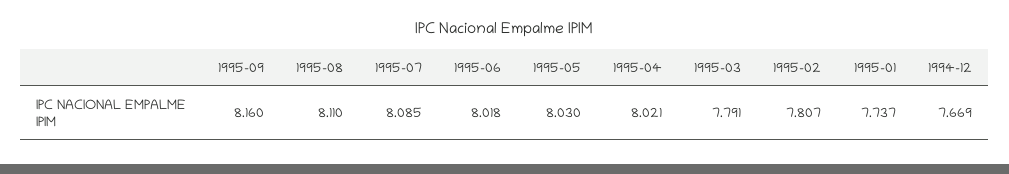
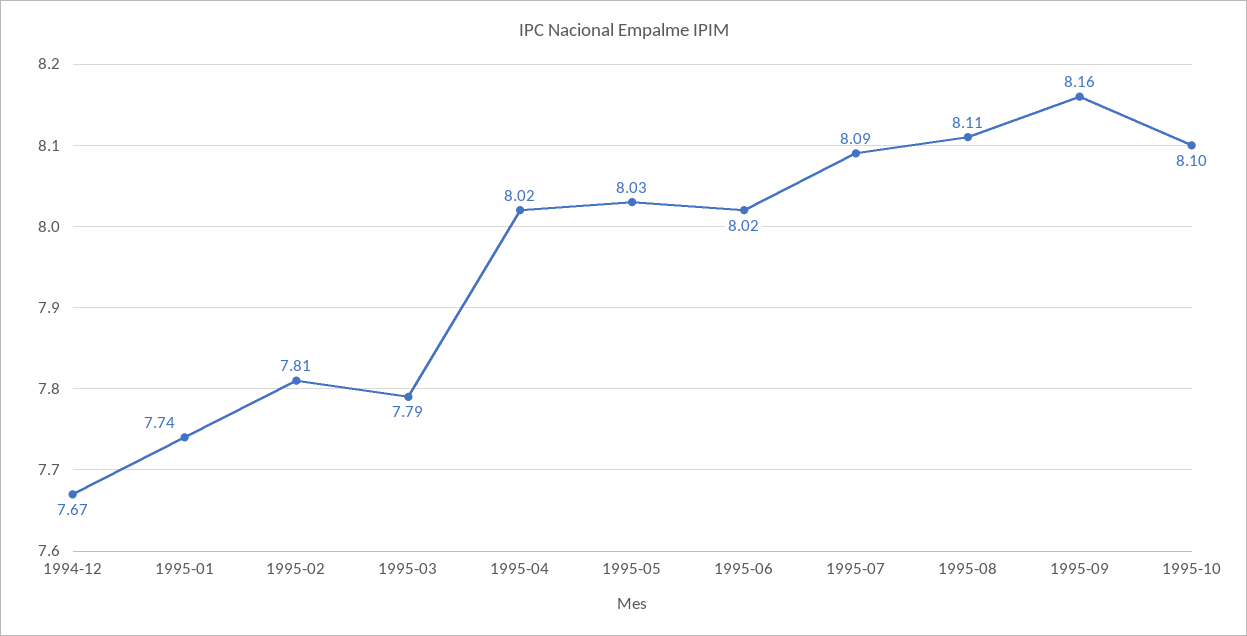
1995-10: none -> 8.1

